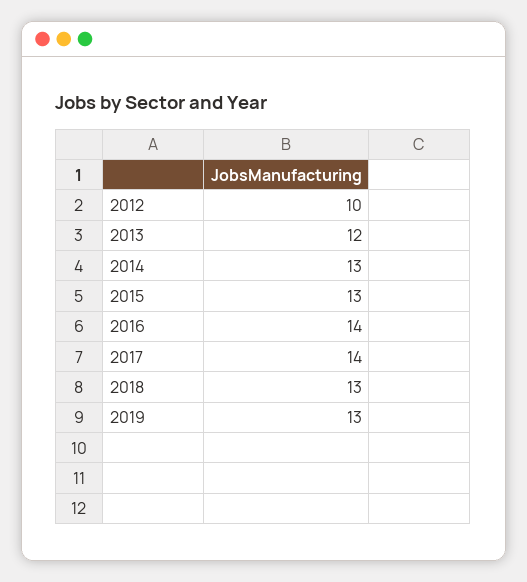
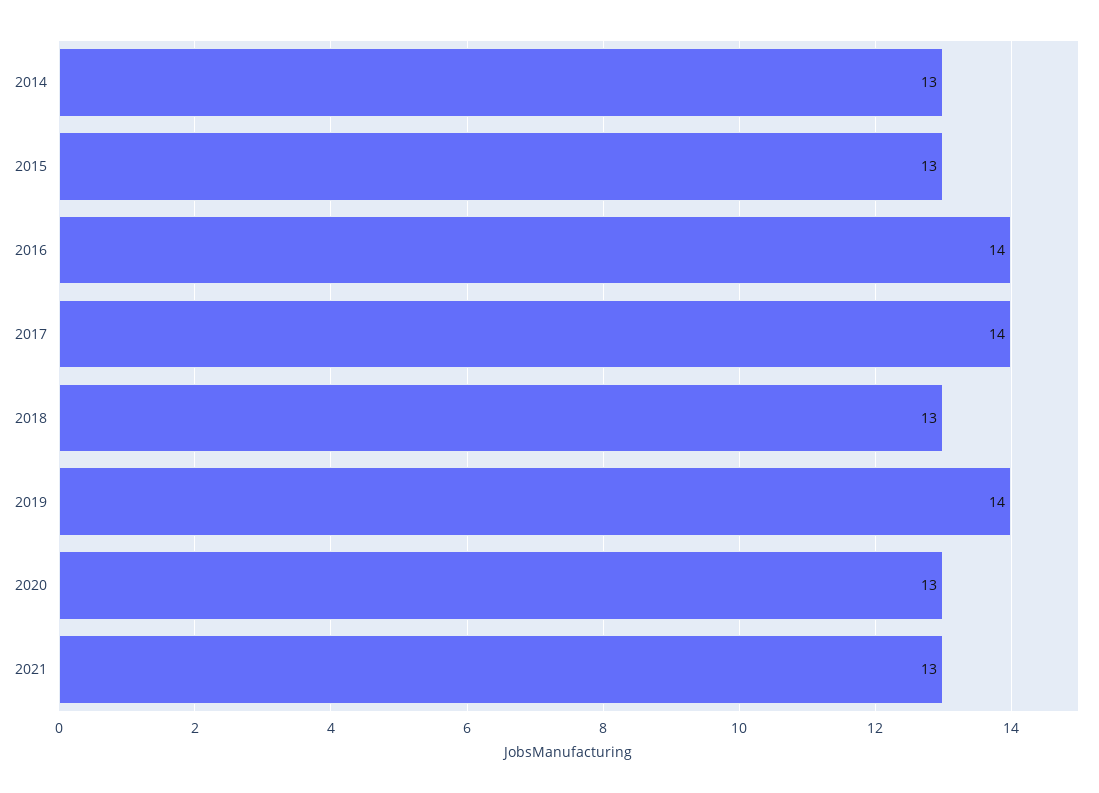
2012: 10 -> none
2013: 12 -> none
2019: 13 -> 14
2020: none -> 13
2021: none -> 13

